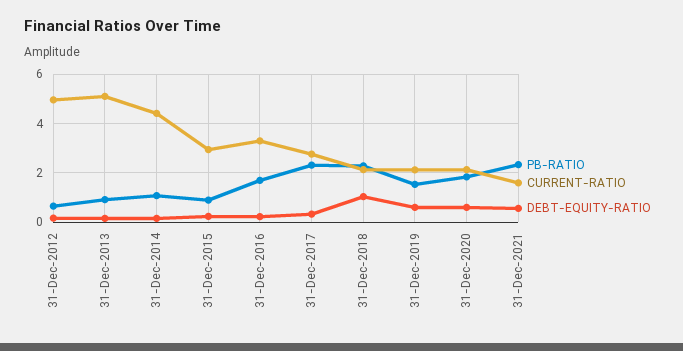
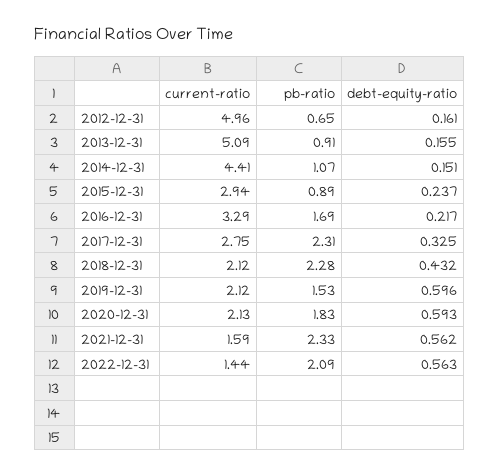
DEBT-EQUITY-RATIO, 31-Dec-2018: 1 -> 0.432
CURRENT-RATIO, 2022-12-31: none -> 1.44
PB-RATIO, 2022-12-31: none -> 2.09
DEBT-EQUITY-RATIO, 2022-12-31: none -> 0.563

